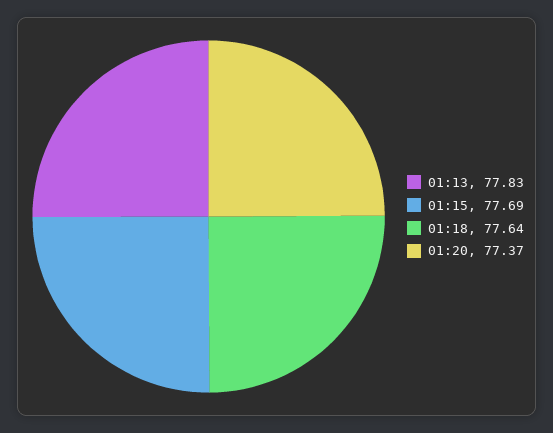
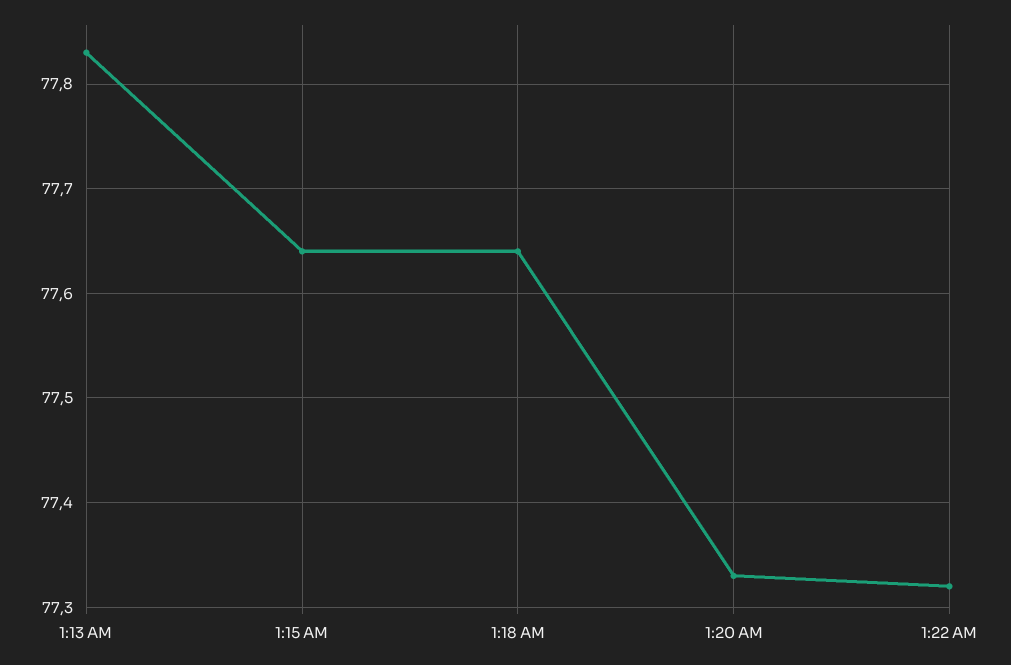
01:15: 77.69 -> 77.64
01:20: 77.37 -> 77.33
1:22 AM: none -> 77.32

